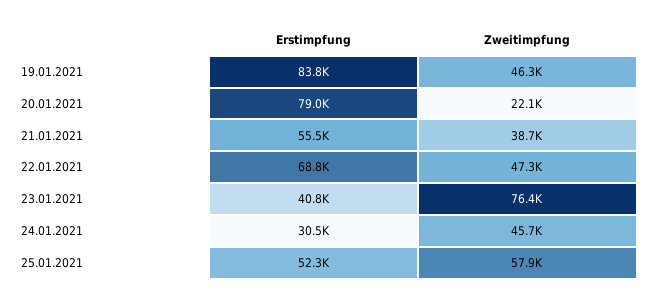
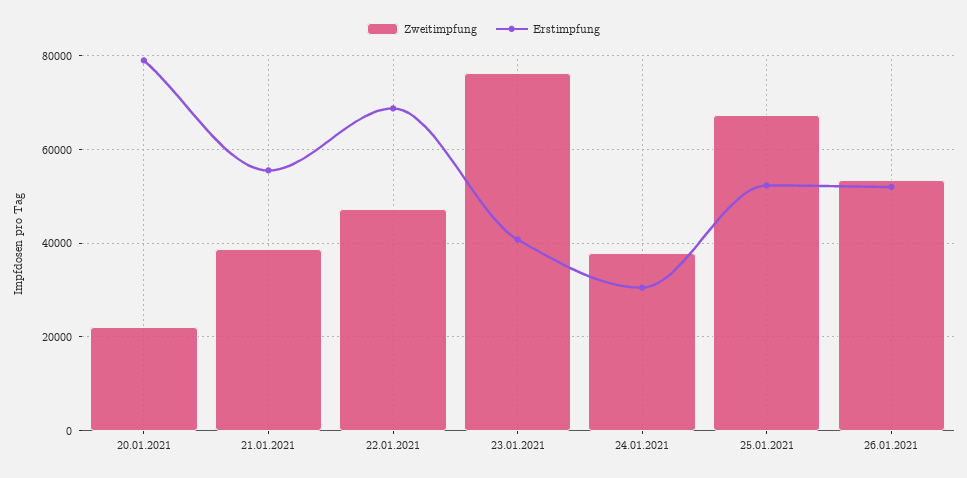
Erstimpfung, 19.01.2021: 83800 -> none
Zweitimpfung, 19.01.2021: 46300 -> none
Zweitimpfung, 24.01.2021: 45700 -> 38000
Zweitimpfung, 25.01.2021: 57900 -> 68000
Zweitimpfung, 26.01.2021: none -> 54000
Erstimpfung, 26.01.2021: none -> 52000

